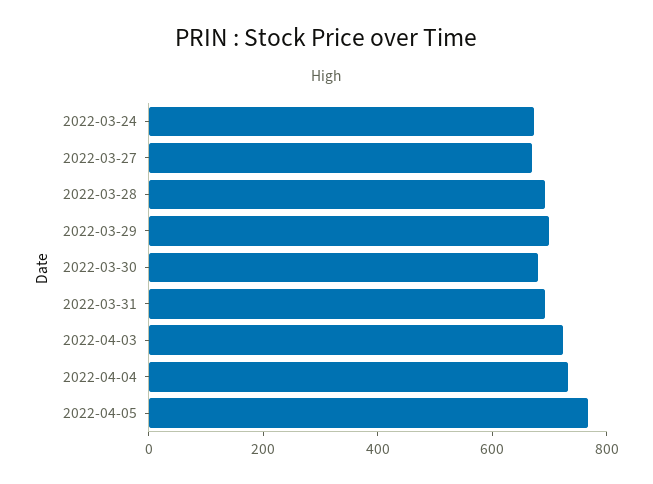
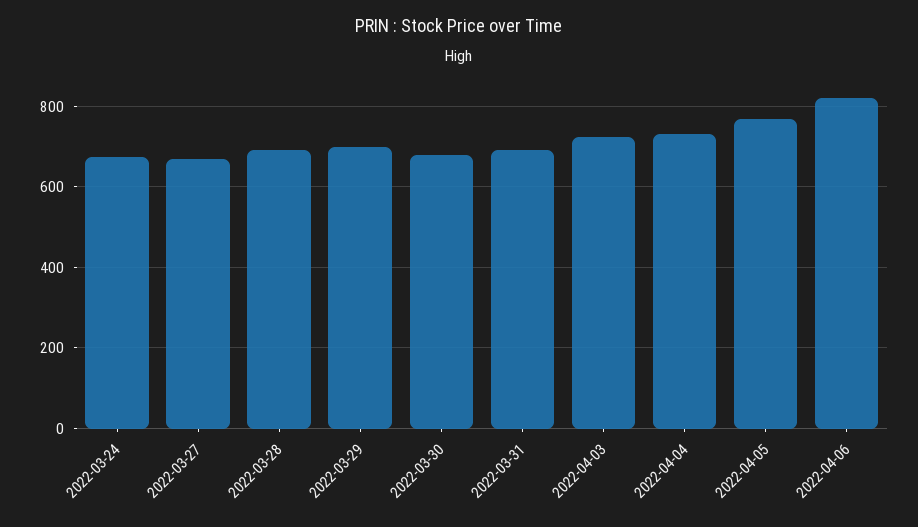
2022-04-06: none -> 820

